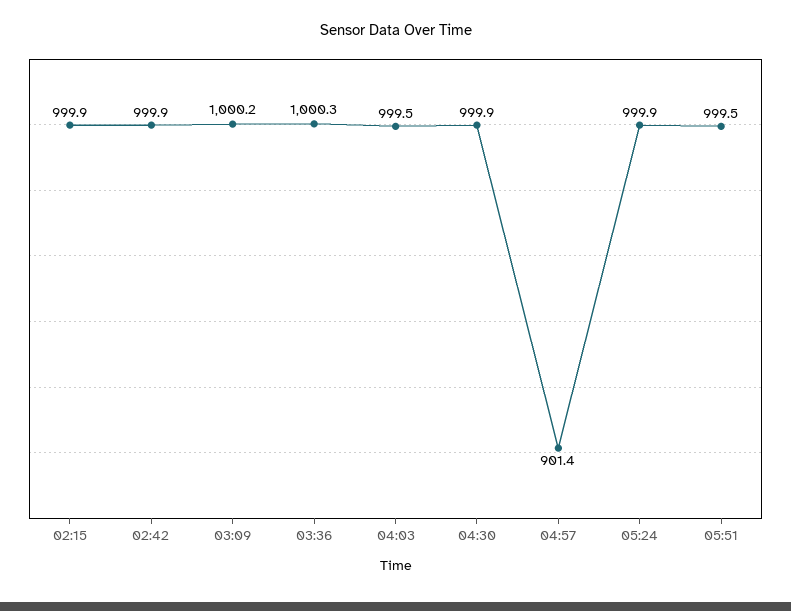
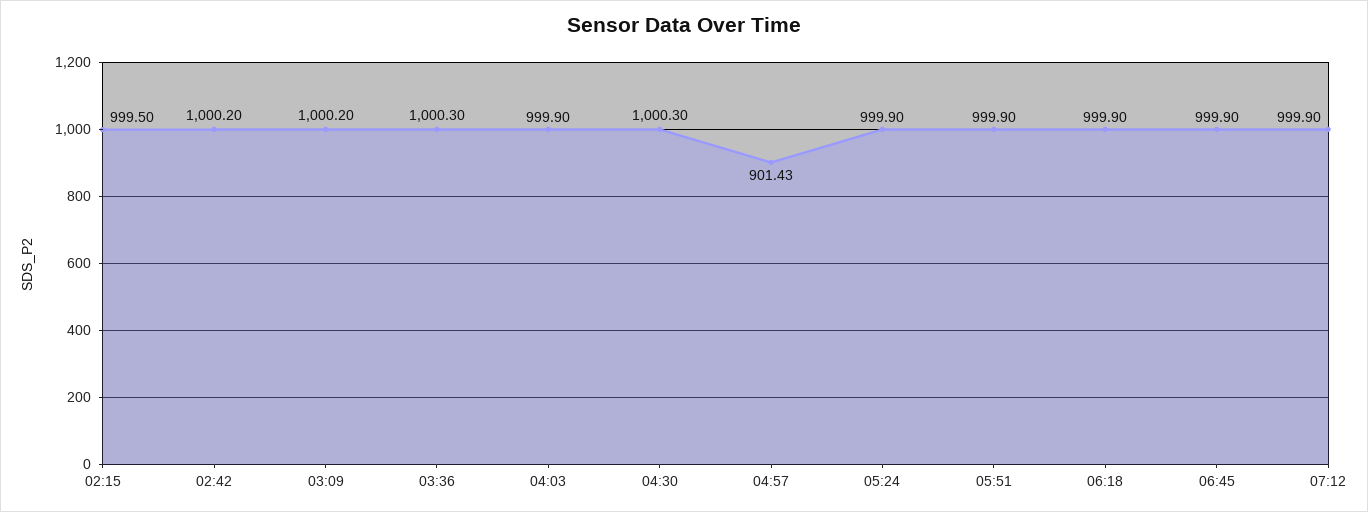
02:15: 999.9 -> 999.5
02:42: 999.9 -> 1000.2
04:03: 999.5 -> 999.9
04:30: 999.9 -> 1000.3
05:51: 999.5 -> 999.9
06:18: none -> 999.9
06:45: none -> 999.9
07:12: none -> 999.9

